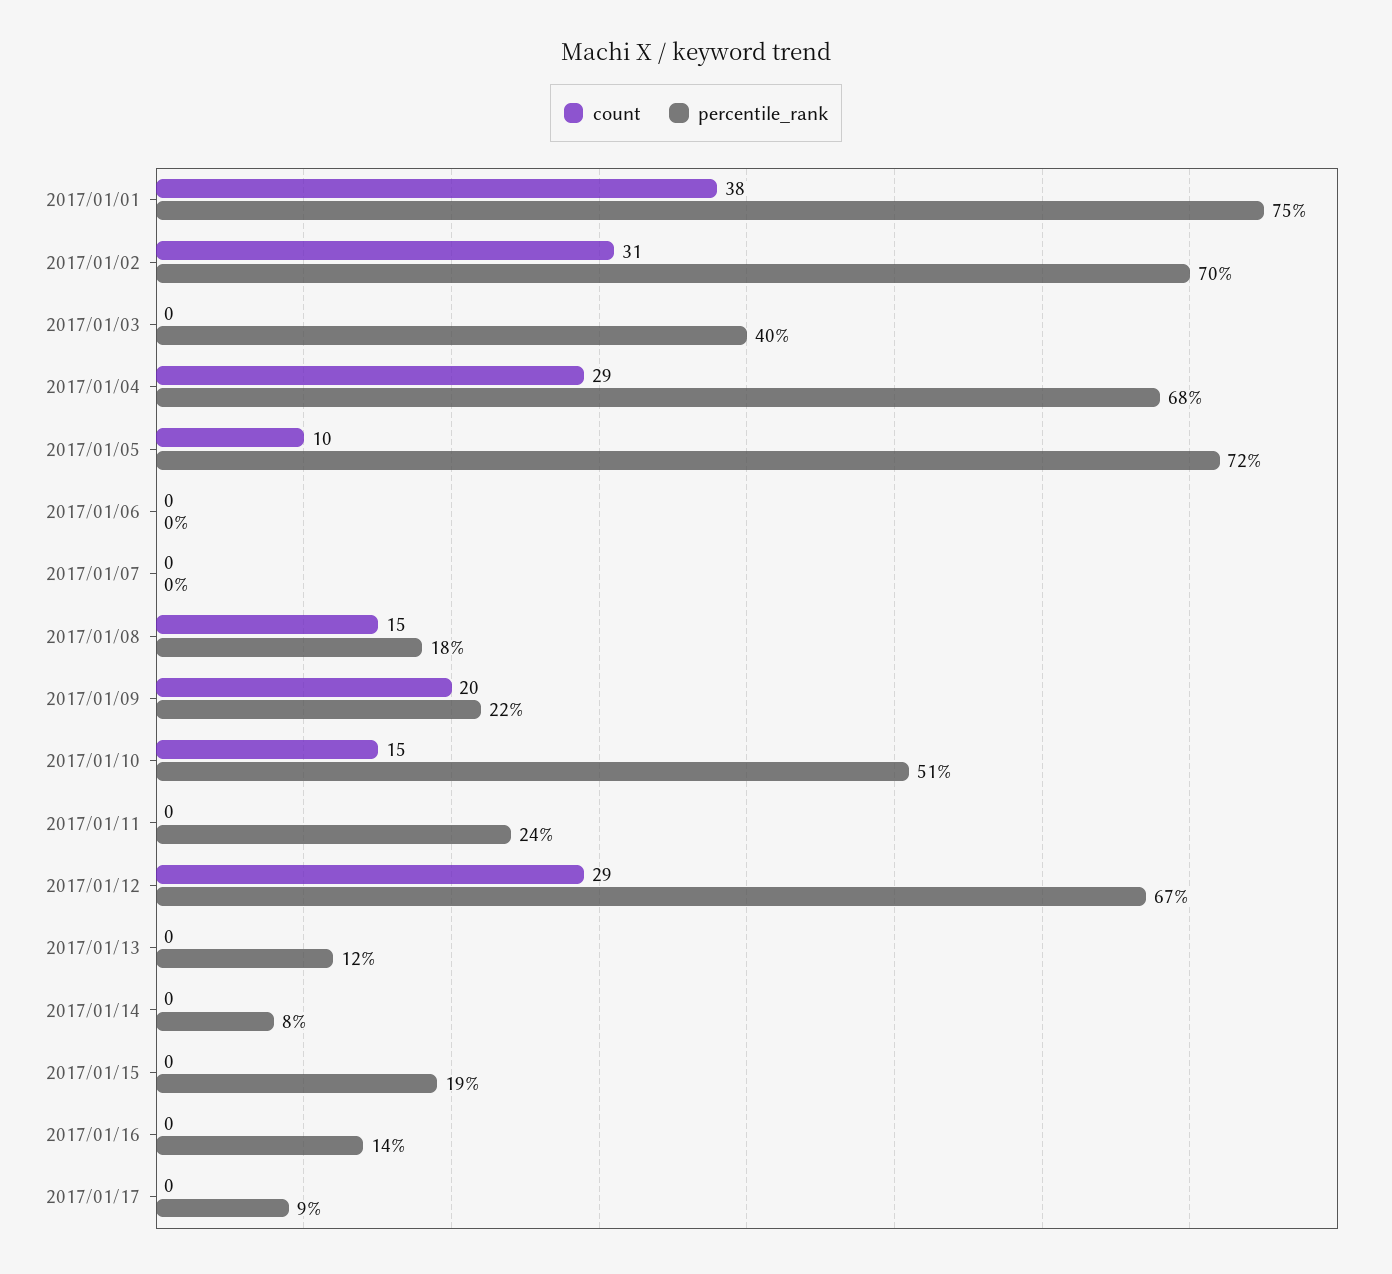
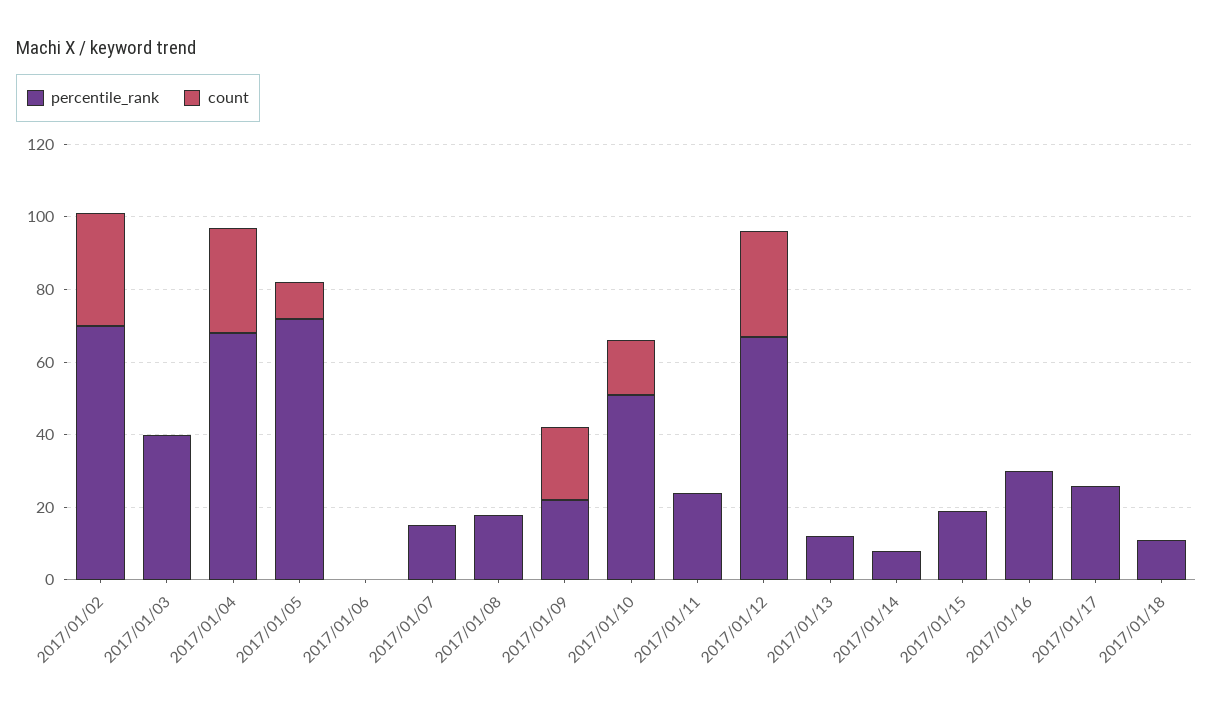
count, 2017/01/01: 38 -> none
percentile_rank, 2017/01/01: 75 -> none
percentile_rank, 2017/01/07: 0 -> 15
count, 2017/01/08: 15 -> 0
percentile_rank, 2017/01/16: 14 -> 30
percentile_rank, 2017/01/17: 9 -> 25
percentile_rank, 2017/01/18: none -> 10
count, 2017/01/18: none -> 0

